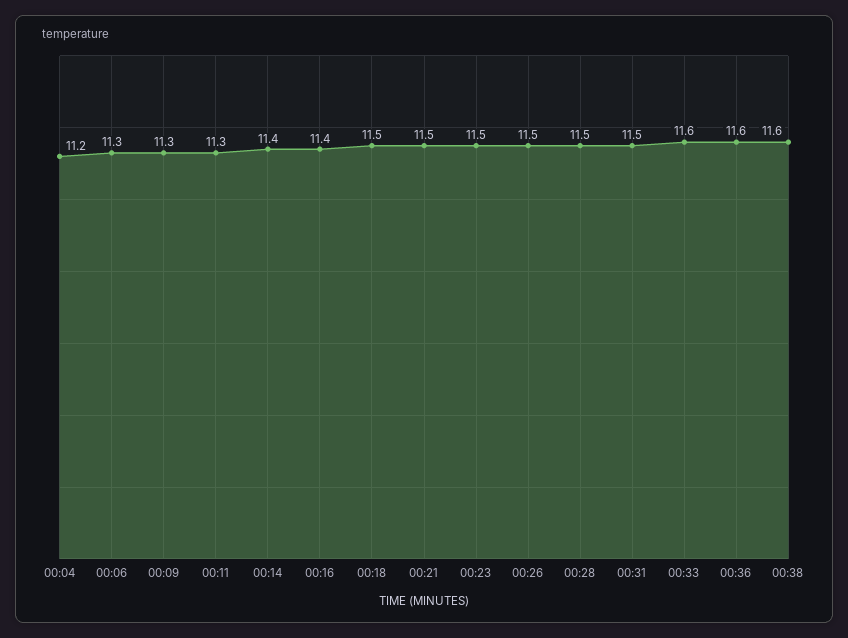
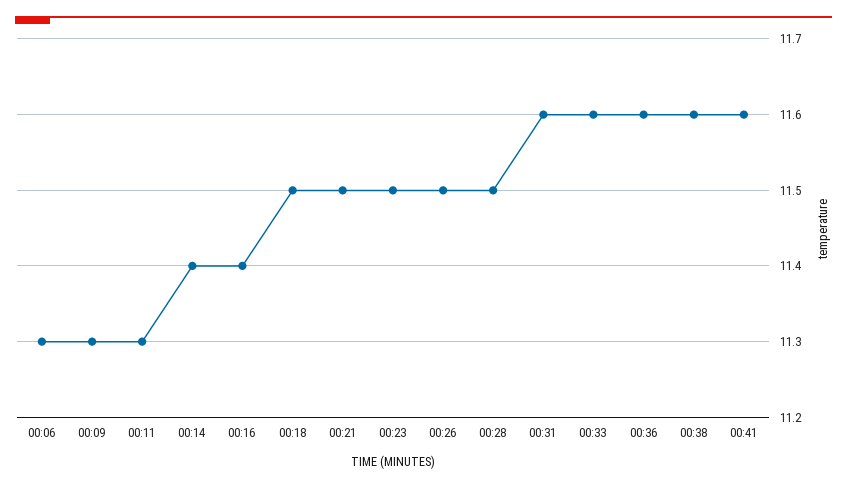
00:04: 11.2 -> none
00:31: 11.5 -> 11.6
00:41: none -> 11.6

